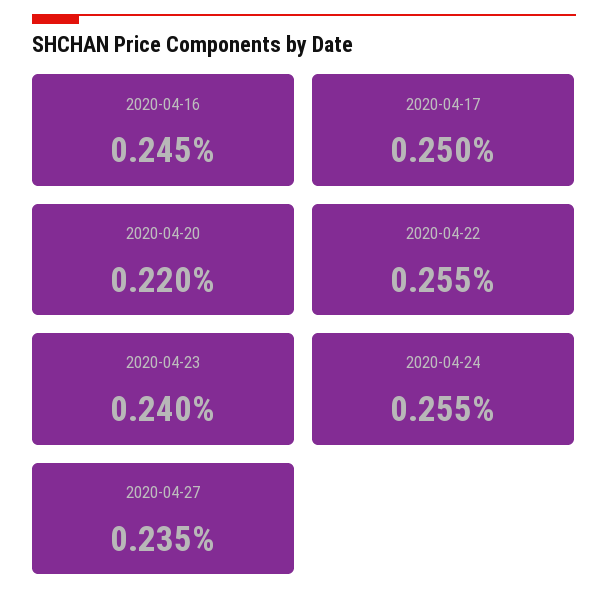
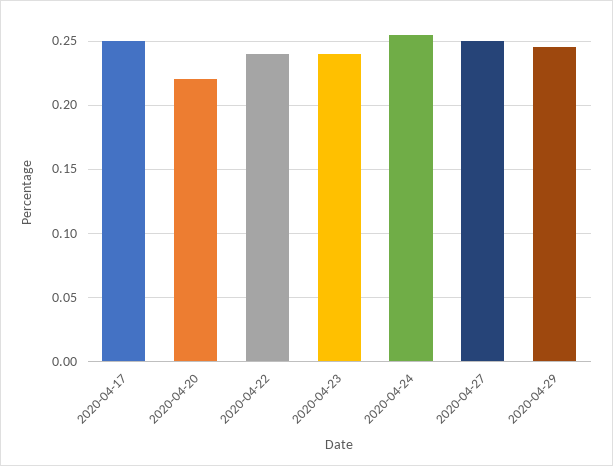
2020-04-16: 0.245 -> none
2020-04-22: 0.255 -> 0.24
2020-04-27: 0.235 -> 0.25
2020-04-29: none -> 0.245

